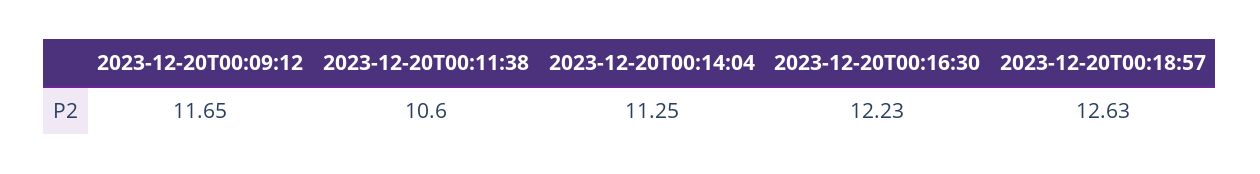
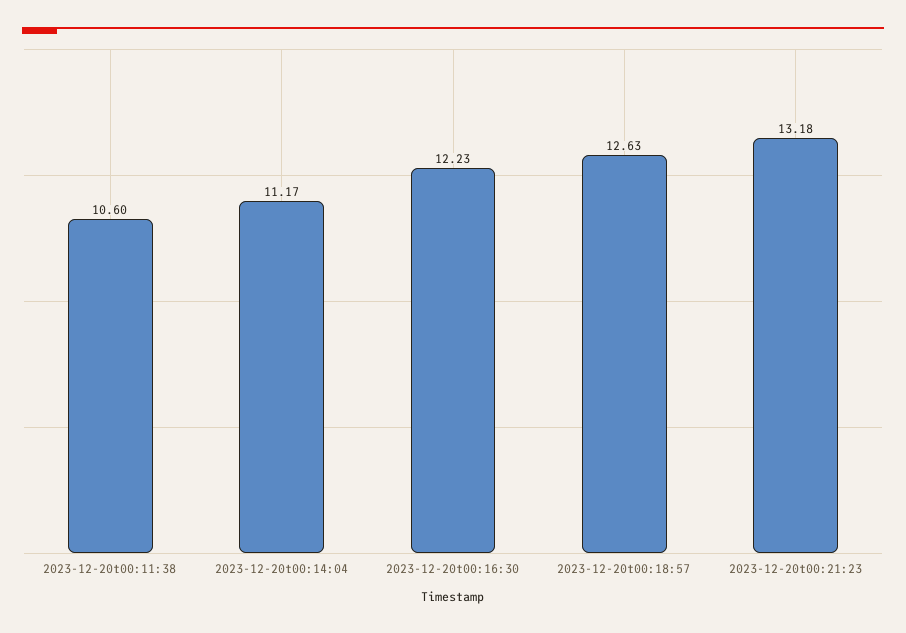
2023-12-20T00:09:12: 11.65 -> none
2023-12-20T00:14:04: 11.25 -> 11.17
2023-12-20t00:21:23: none -> 13.18

